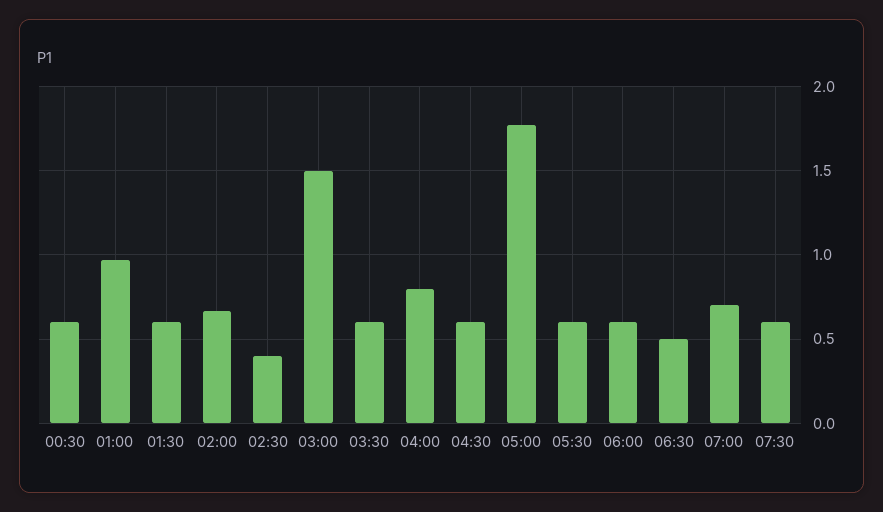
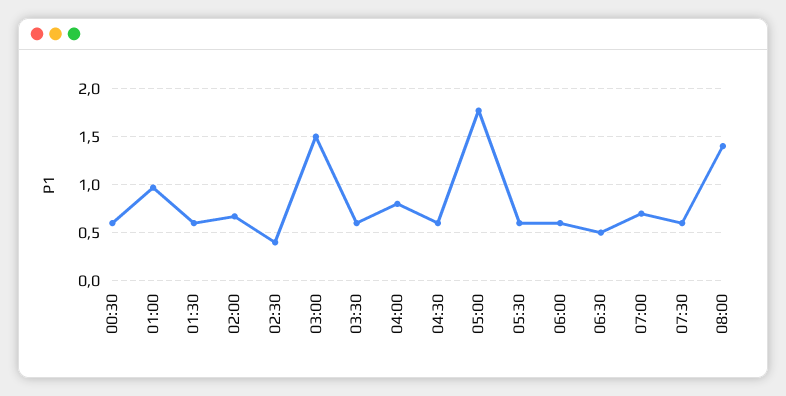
08:00: none -> 1.4

